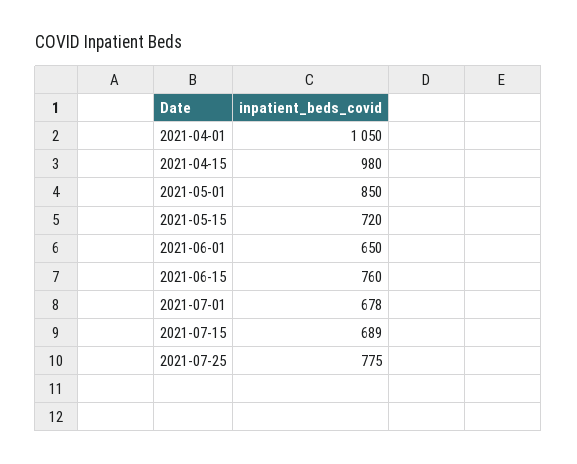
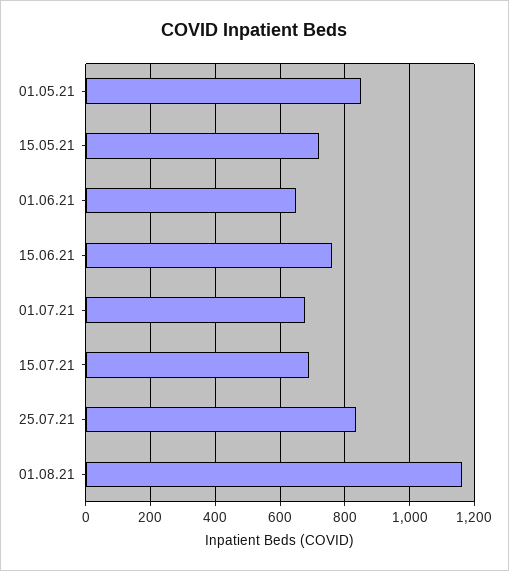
2021-04-01: 1050 -> none
2021-04-15: 980 -> none
2021-07-25: 775 -> 840
01.08.21: none -> 1160

